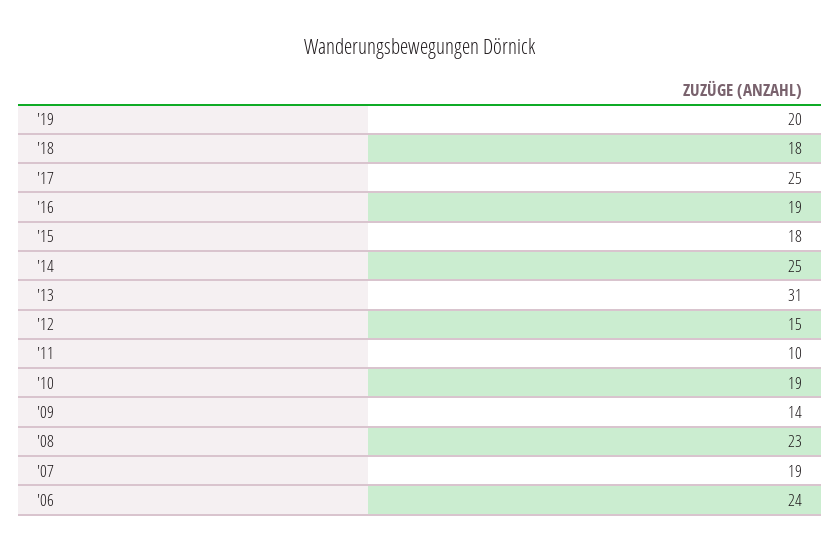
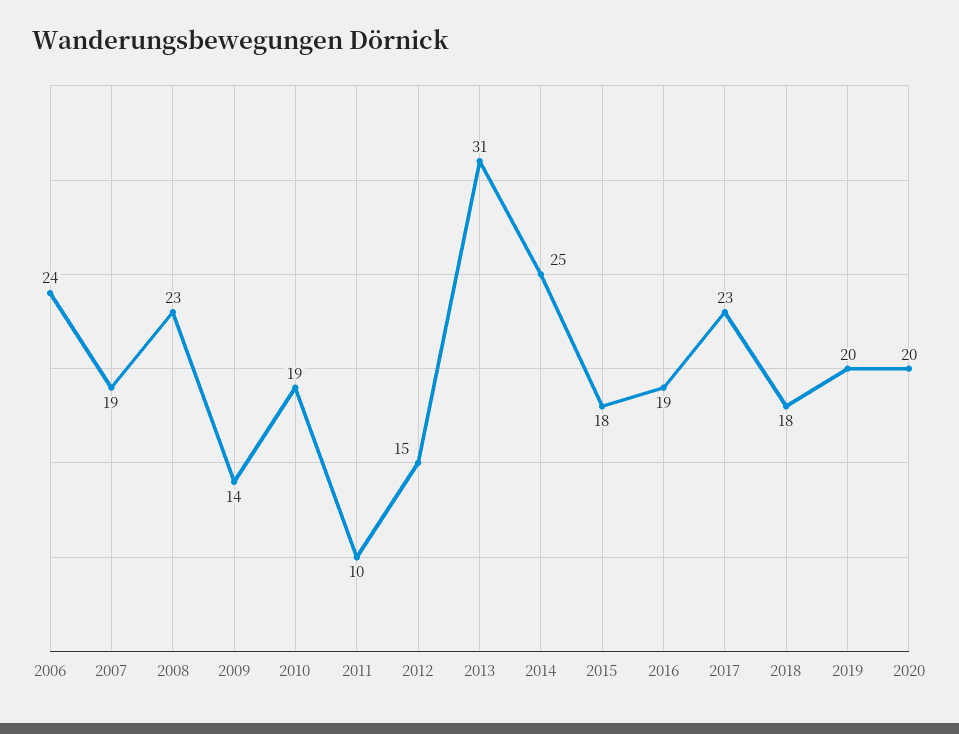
'17: 25 -> 23
2020: none -> 20

